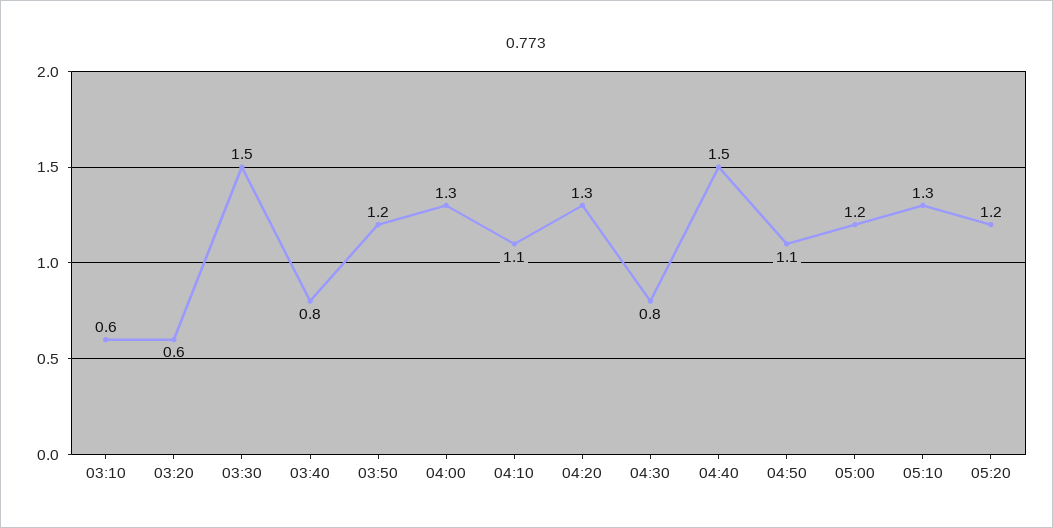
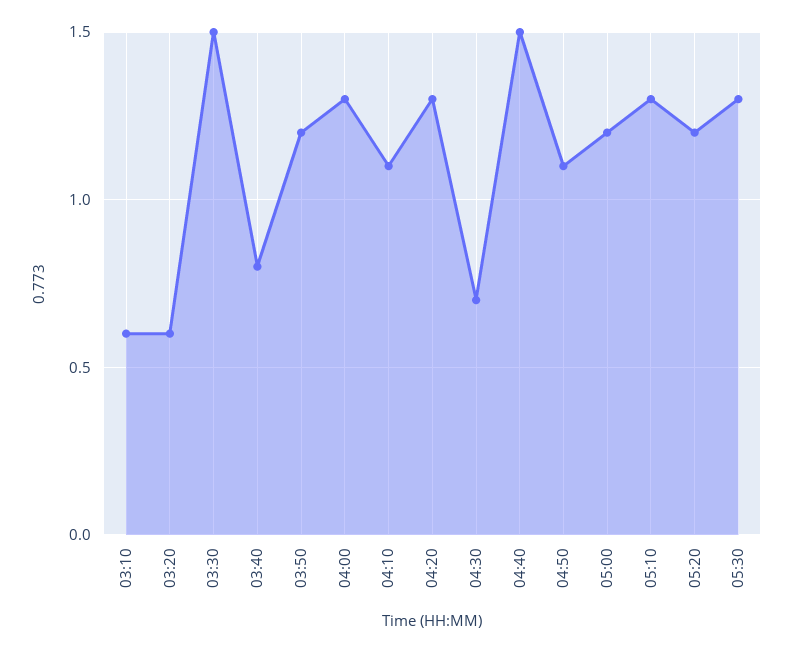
04:30: 0.8 -> 0.7
05:30: none -> 1.3

